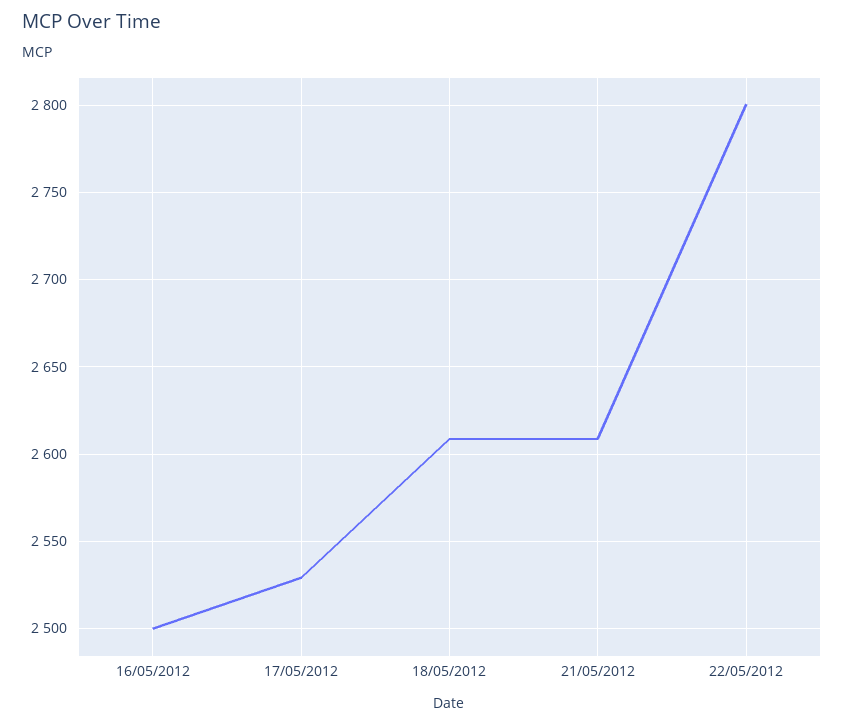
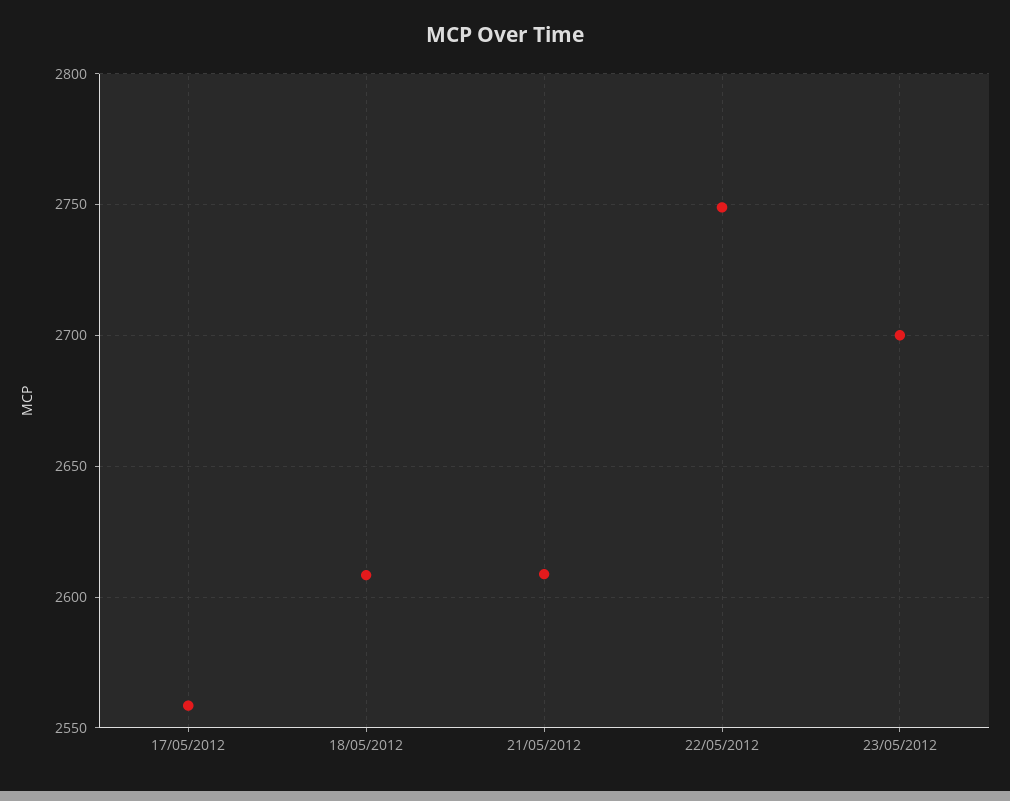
16/05/2012: 2500 -> none
17/05/2012: 2530 -> 2560
22/05/2012: 2800 -> 2750
23/05/2012: none -> 2700

